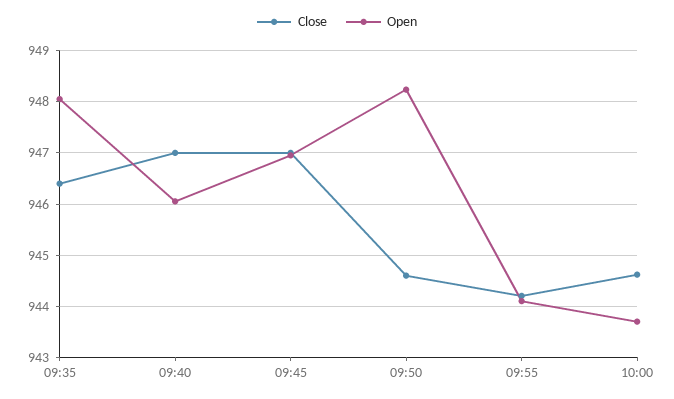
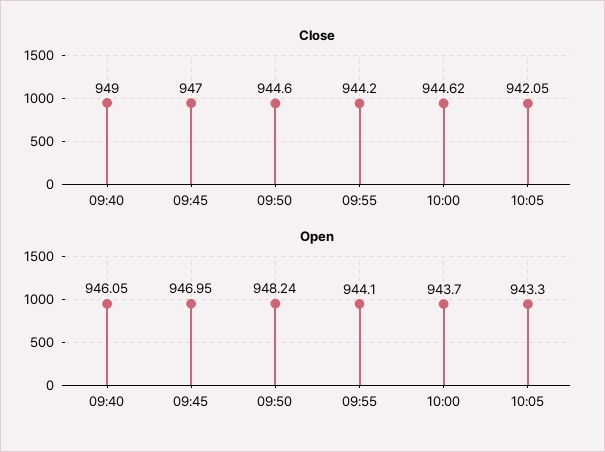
Close, 09:35: 946.4 -> none
Open, 09:35: 948 -> none
Close, 09:40: 947 -> 949
Close, 10:05: none -> 942.05
Open, 10:05: none -> 943.3

